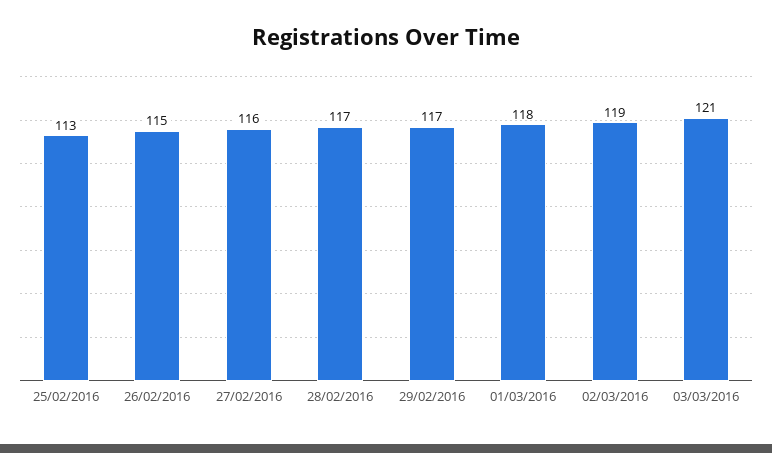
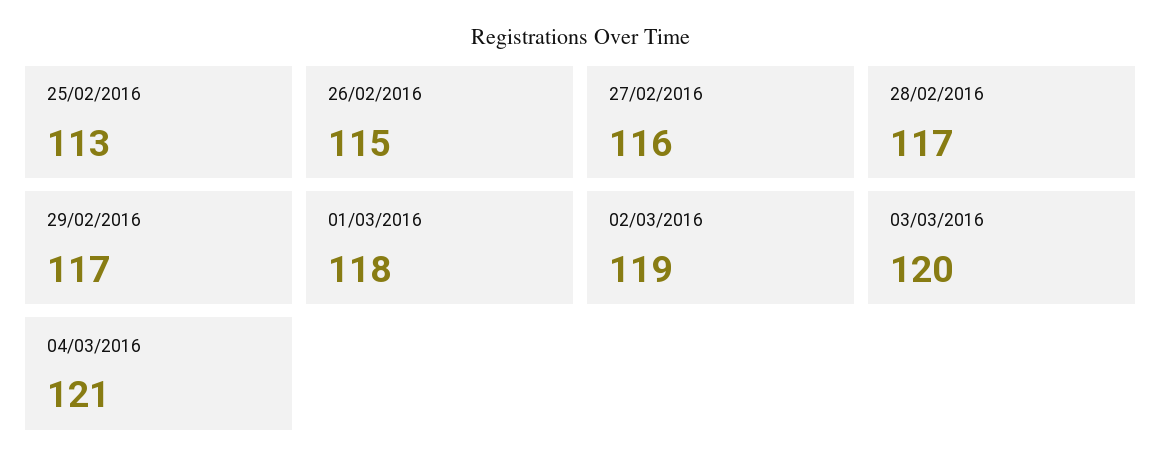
03/03/2016: 121 -> 120
04/03/2016: none -> 121

